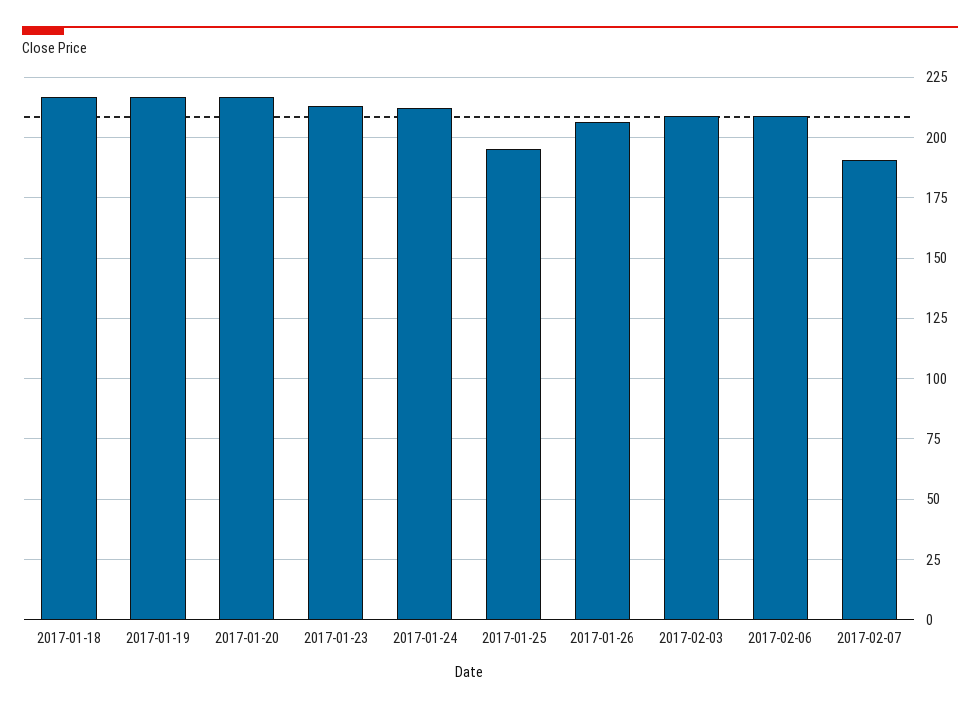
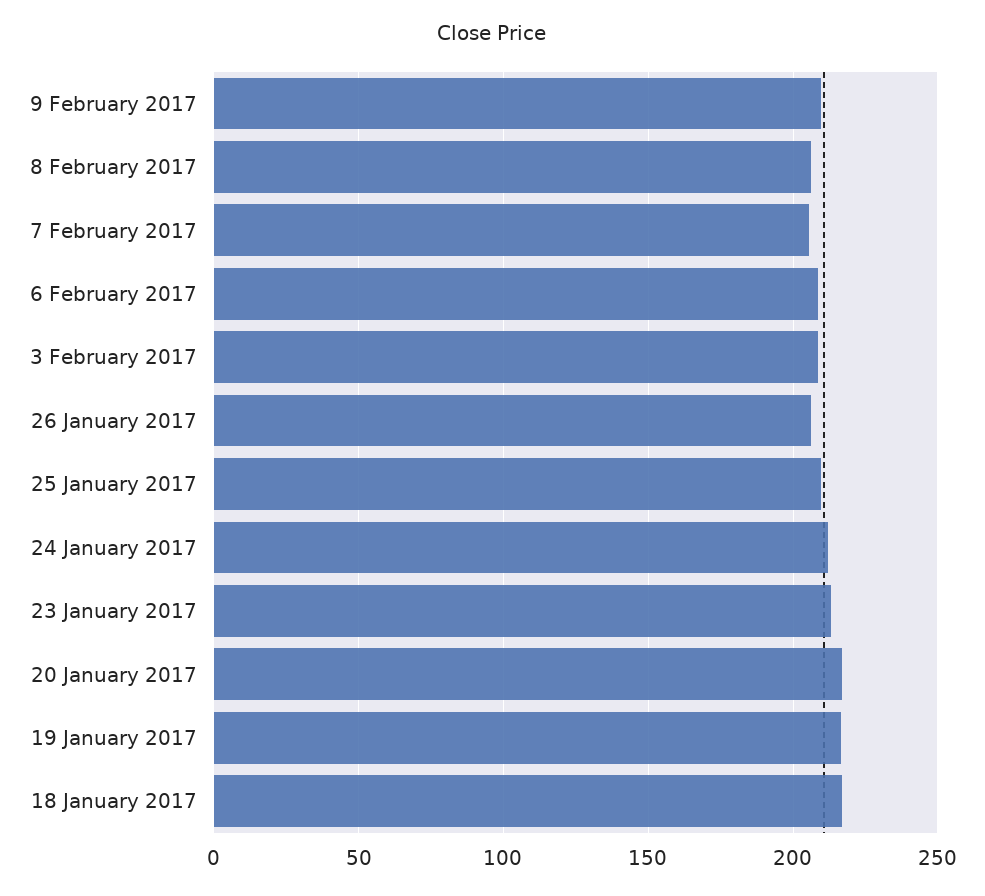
2017-01-25: 195 -> 210
2017-02-07: 190 -> 205
9 February 2017: none -> 210
8 February 2017: none -> 205

